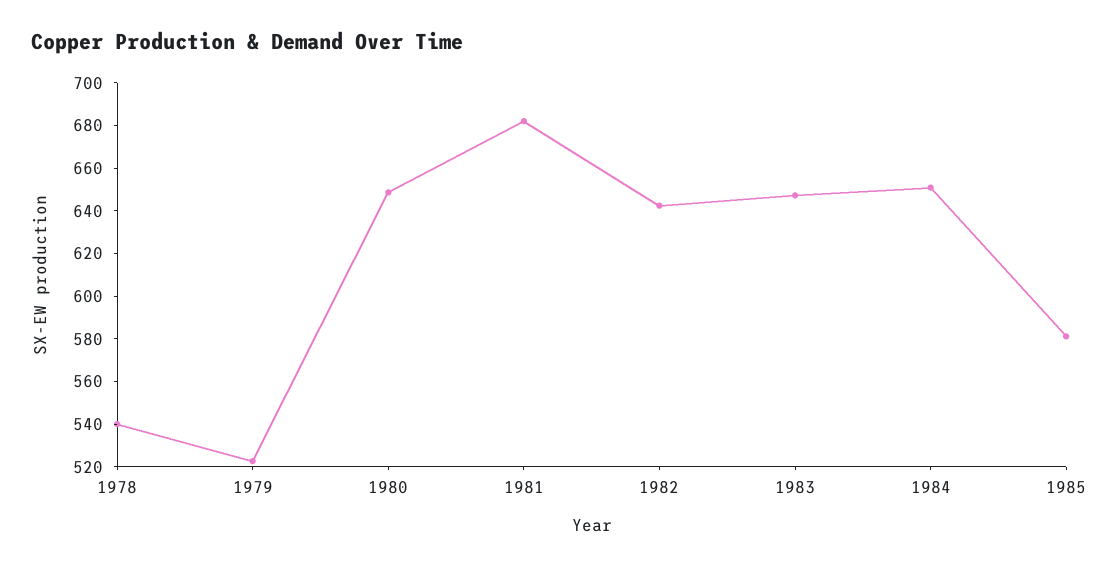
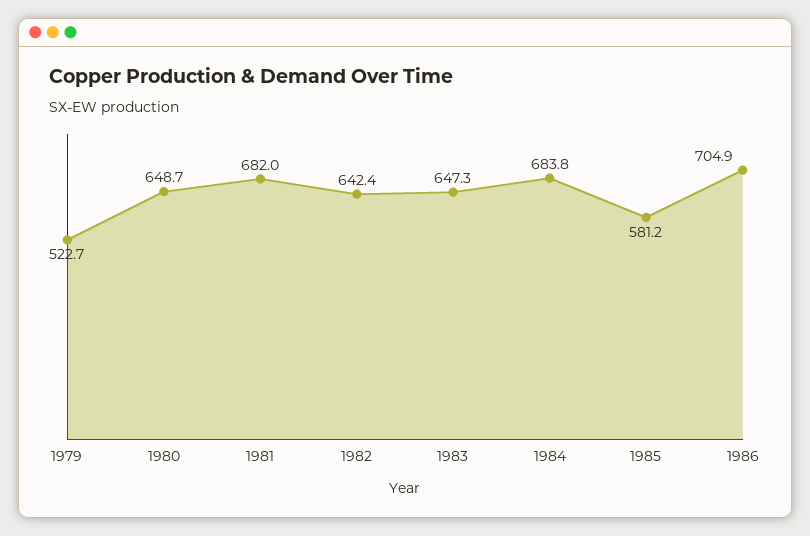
1978: 540 -> none
1984: 650 -> 683.8
1986: none -> 704.9

